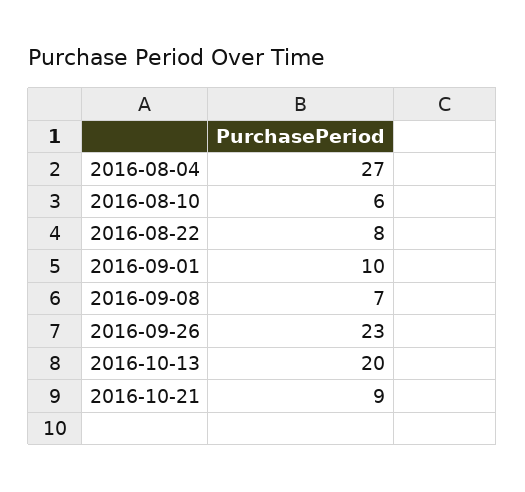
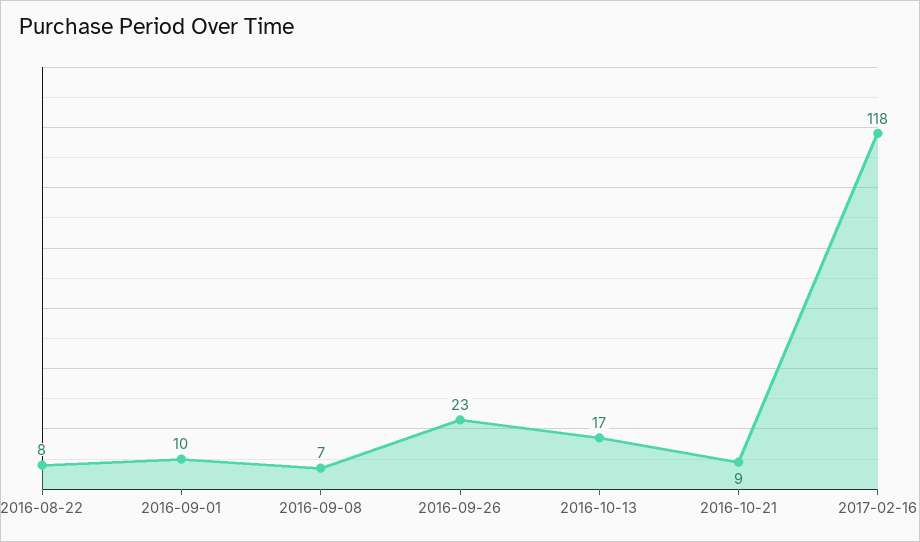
2016-08-04: 27 -> none
2016-08-10: 6 -> none
2016-10-13: 20 -> 17
2017-02-16: none -> 118

